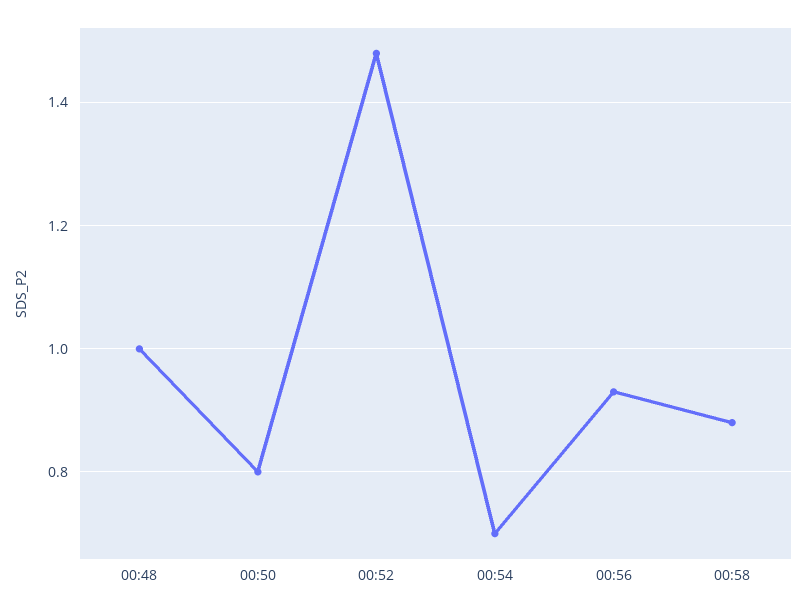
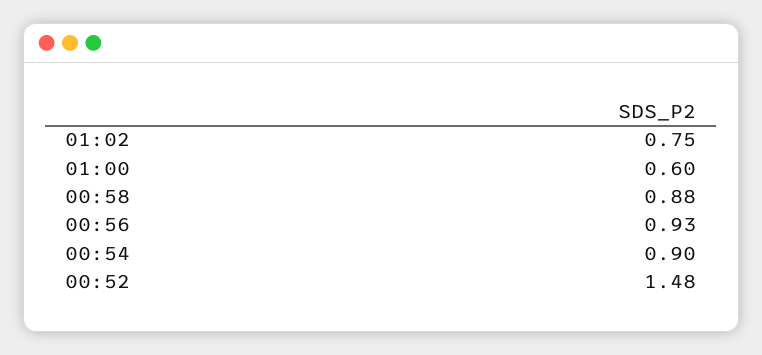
00:48: 1 -> none
00:50: 0.8 -> none
00:54: 0.7 -> 0.9
01:02: none -> 0.75
01:00: none -> 0.6

